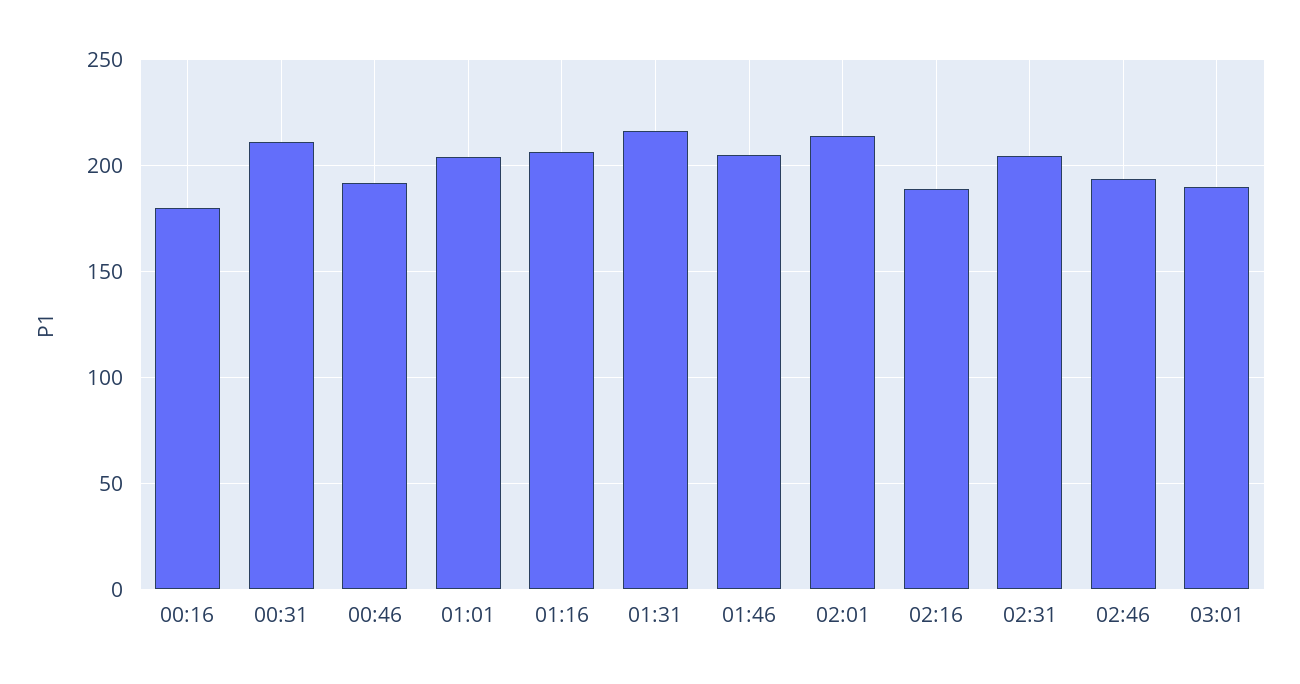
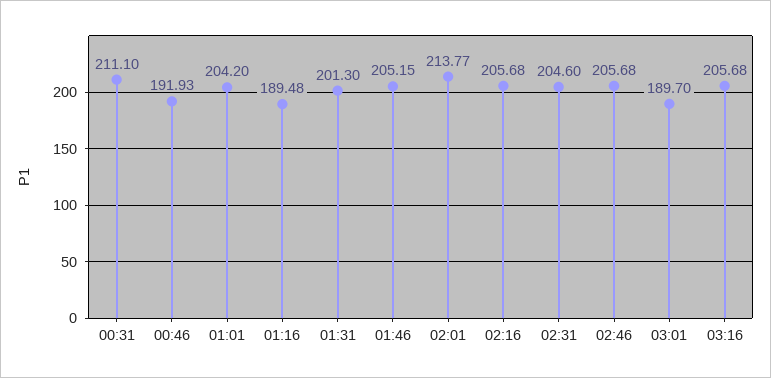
00:16: 180 -> none
01:16: 205 -> 189.48
01:31: 215 -> 201.3
02:16: 190 -> 205.68
02:46: 195 -> 205.68
03:16: none -> 205.68

